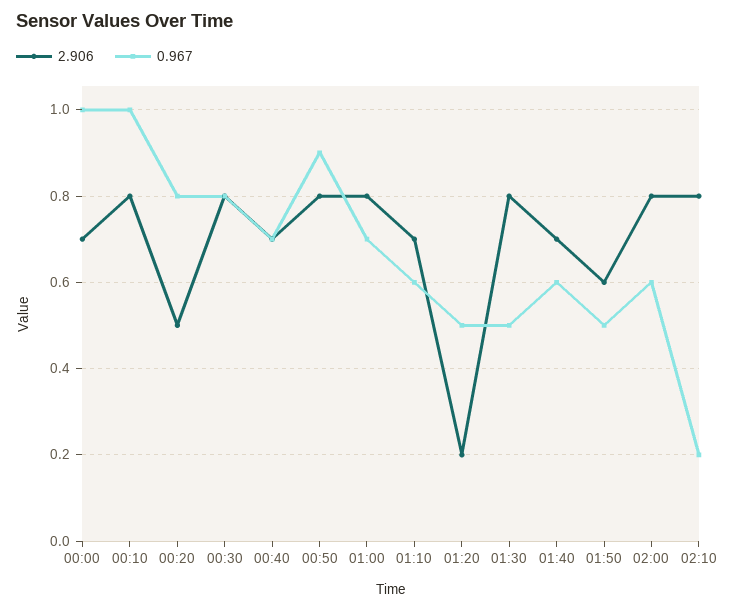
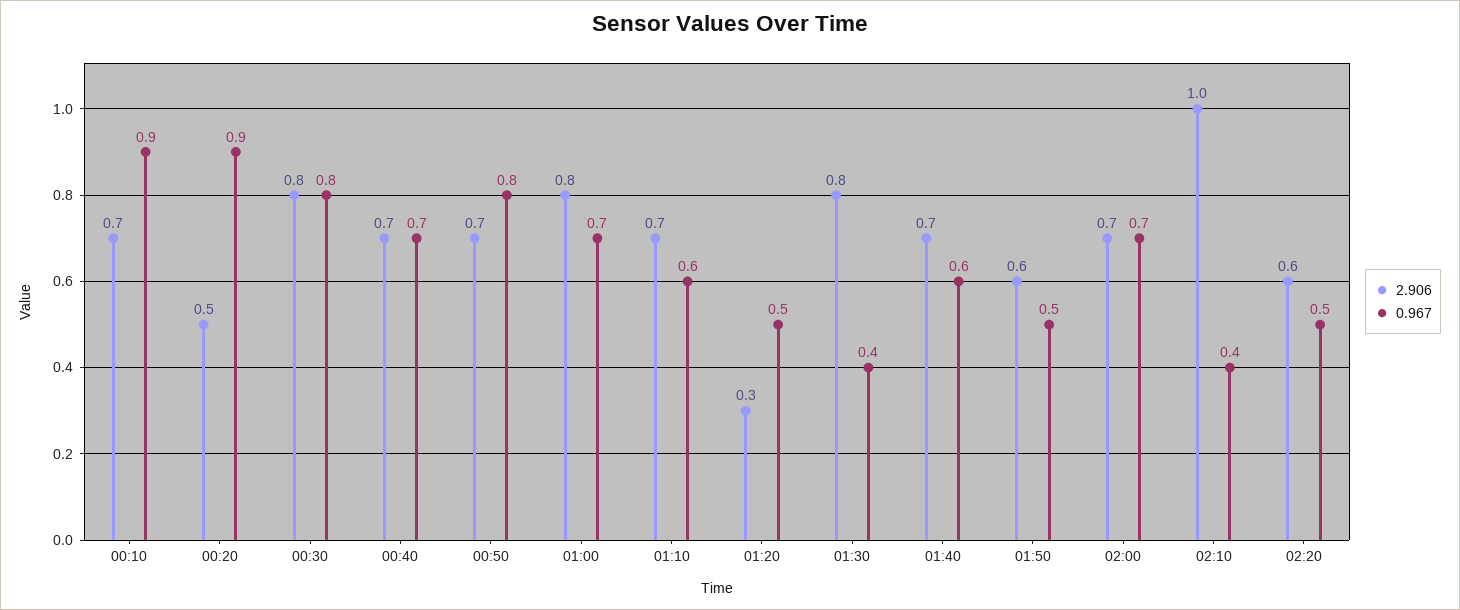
2.906, 00:00: 0.7 -> none
0.967, 00:00: 1 -> none
2.906, 00:10: 0.8 -> 0.7
0.967, 00:10: 1 -> 0.9
0.967, 00:20: 0.8 -> 0.9
2.906, 00:50: 0.8 -> 0.7
0.967, 00:50: 0.9 -> 0.8
2.906, 01:20: 0.2 -> 0.3
0.967, 01:30: 0.5 -> 0.4
2.906, 02:00: 0.8 -> 0.7
0.967, 02:00: 0.6 -> 0.7
2.906, 02:10: 0.8 -> 1
0.967, 02:10: 0.2 -> 0.4
2.906, 02:20: none -> 0.6
0.967, 02:20: none -> 0.5

